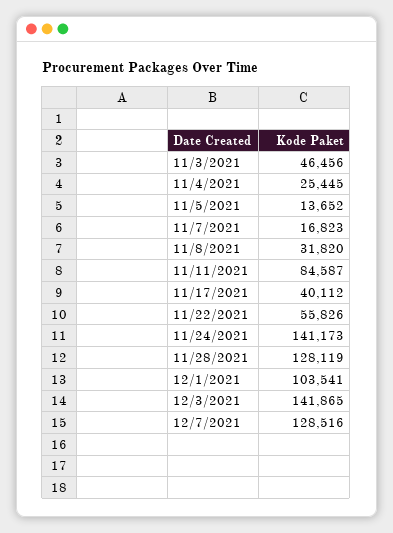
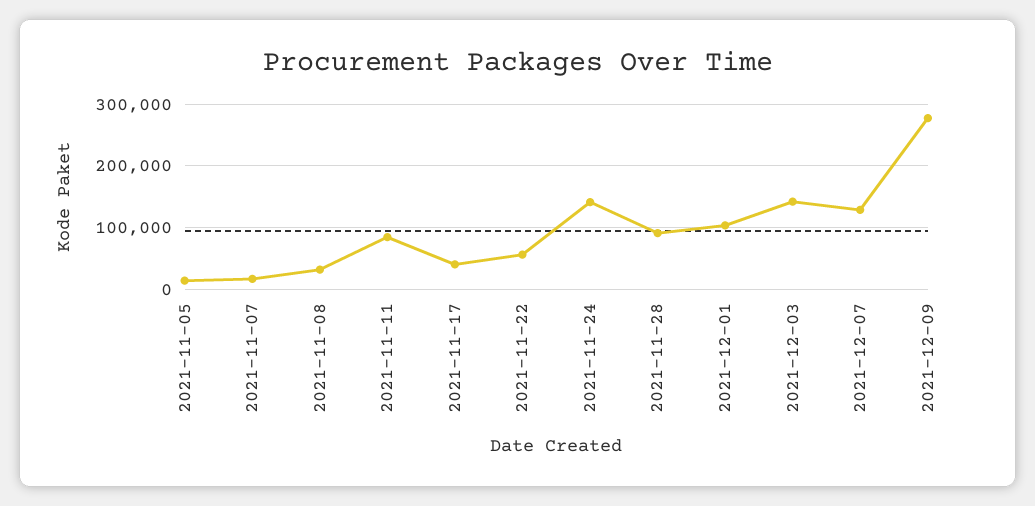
11/3/2021: 46456 -> none
11/4/2021: 25445 -> none
11/28/2021: 128119 -> 90000
2021-12-09: none -> 280000

